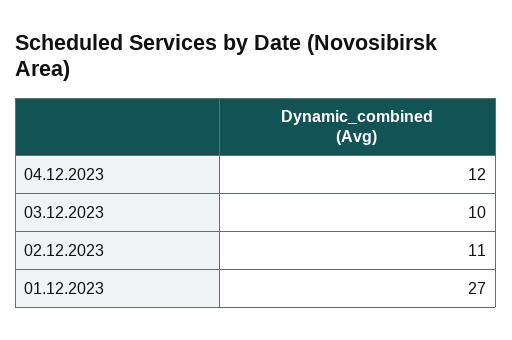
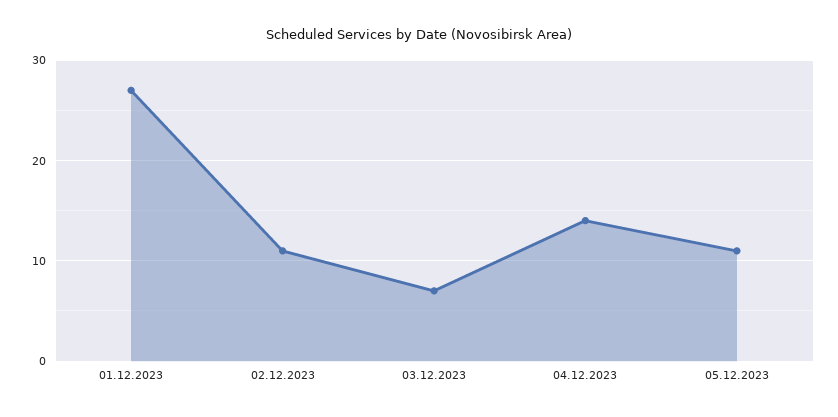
04.12.2023: 12 -> 14
03.12.2023: 10 -> 7
05.12.2023: none -> 11

